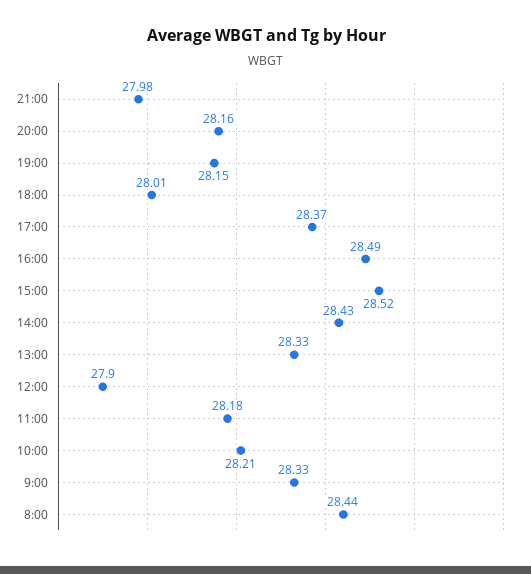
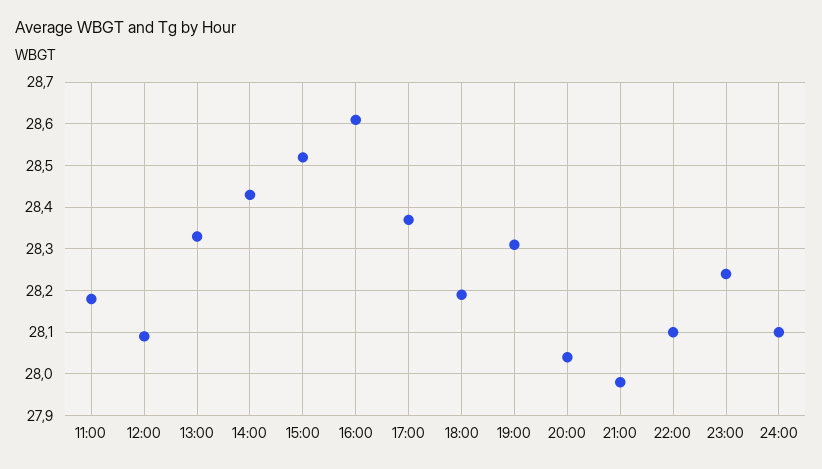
20:00: 28.16 -> 28.05
19:00: 28.15 -> 28.3
18:00: 28.01 -> 28.2
16:00: 28.49 -> 28.6
12:00: 27.9 -> 28.1
10:00: 28.21 -> none
9:00: 28.33 -> none
8:00: 28.44 -> none
22:00: none -> 28.1
23:00: none -> 28.25
24:00: none -> 28.1

